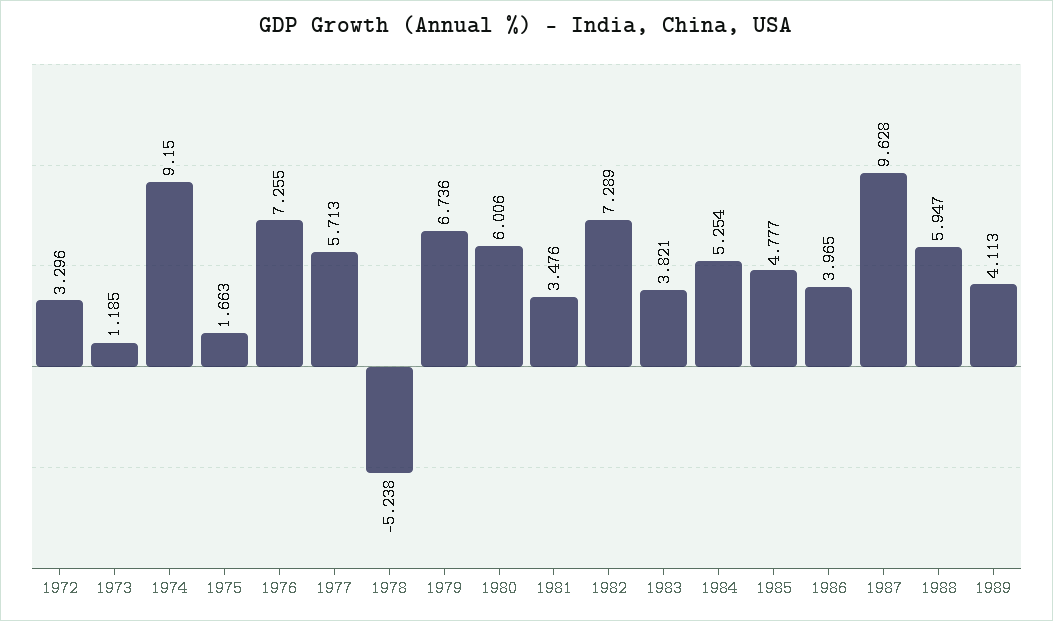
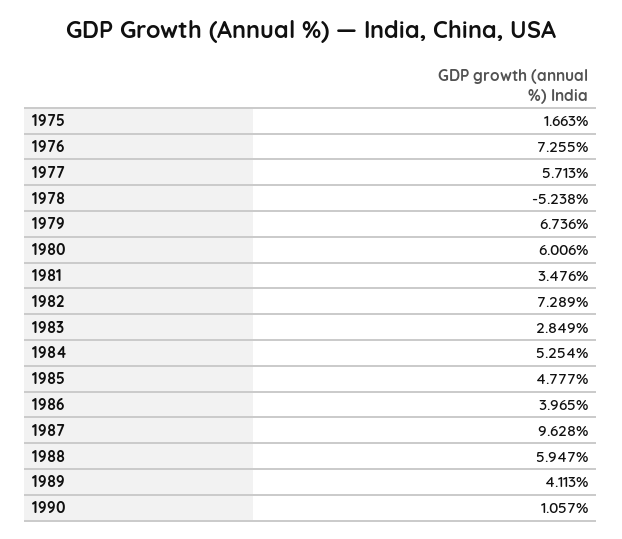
1972: 3.296 -> none
1973: 1.185 -> none
1974: 9.15 -> none
1983: 3.821 -> 2.849
1990: none -> 1.057

